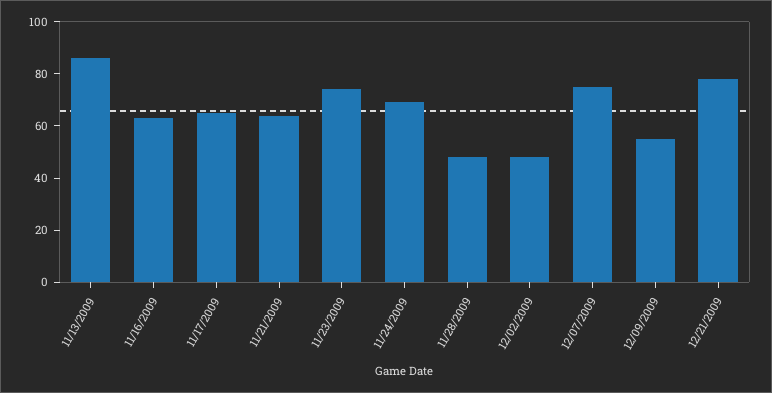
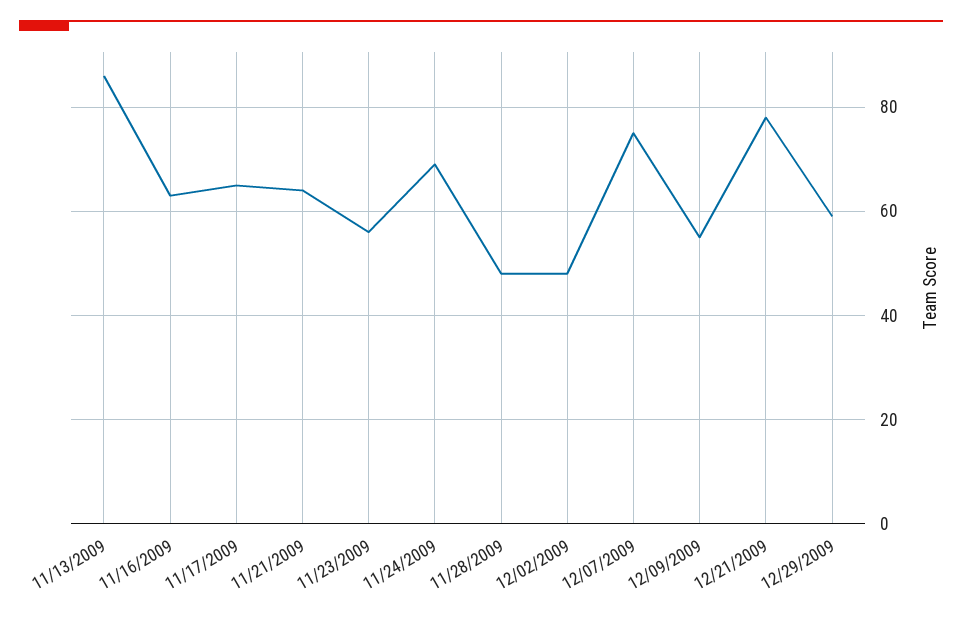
11/23/2009: 75 -> 55
12/29/2009: none -> 60

